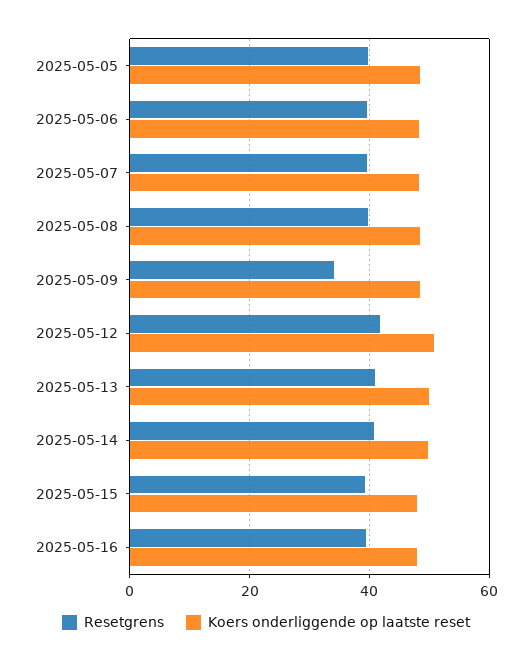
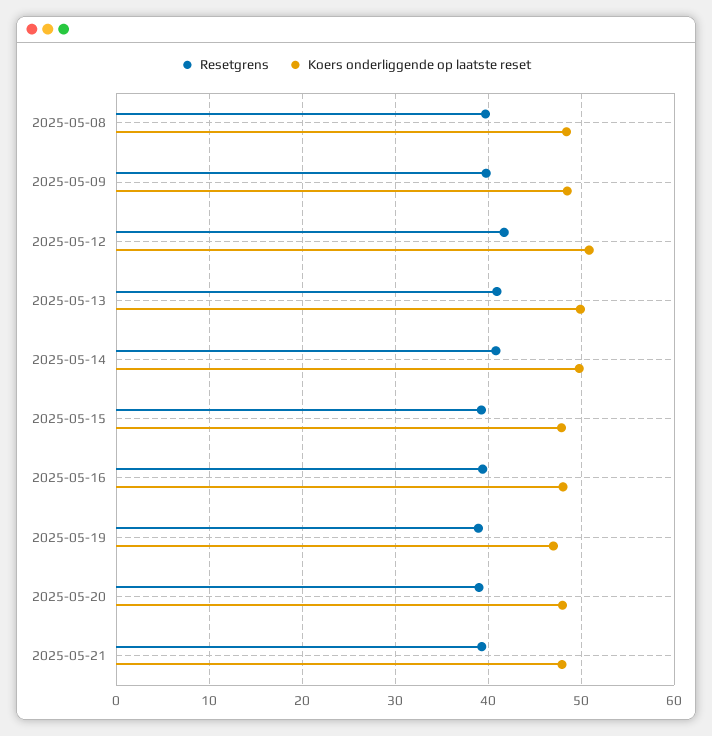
Resetgrens, 2025-05-05: 40 -> none
Koers onderliggende op laatste reset, 2025-05-05: 48 -> none
Resetgrens, 2025-05-06: 40 -> none
Koers onderliggende op laatste reset, 2025-05-06: 48 -> none
Resetgrens, 2025-05-07: 40 -> none
Koers onderliggende op laatste reset, 2025-05-07: 48 -> none
Resetgrens, 2025-05-09: 34 -> 40
Resetgrens, 2025-05-19: none -> 39
Koers onderliggende op laatste reset, 2025-05-19: none -> 47
Resetgrens, 2025-05-20: none -> 39
Koers onderliggende op laatste reset, 2025-05-20: none -> 48
Resetgrens, 2025-05-21: none -> 39
Koers onderliggende op laatste reset, 2025-05-21: none -> 48

